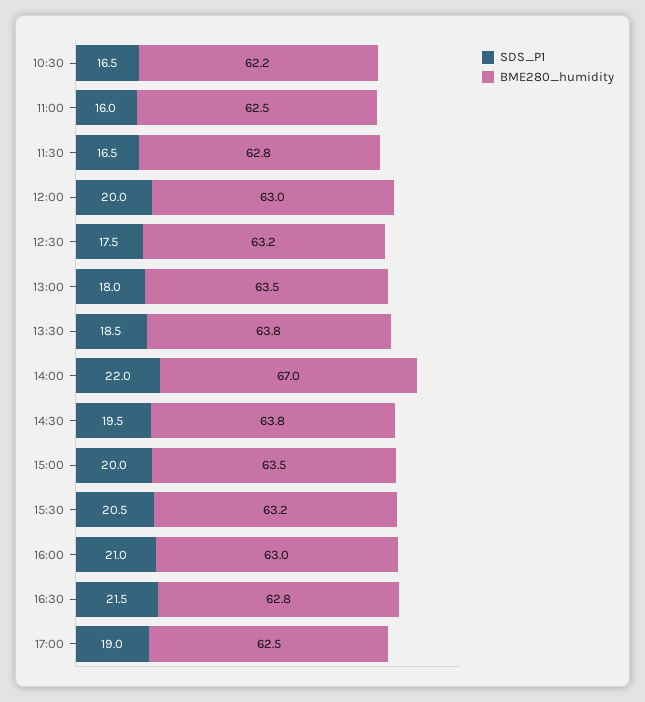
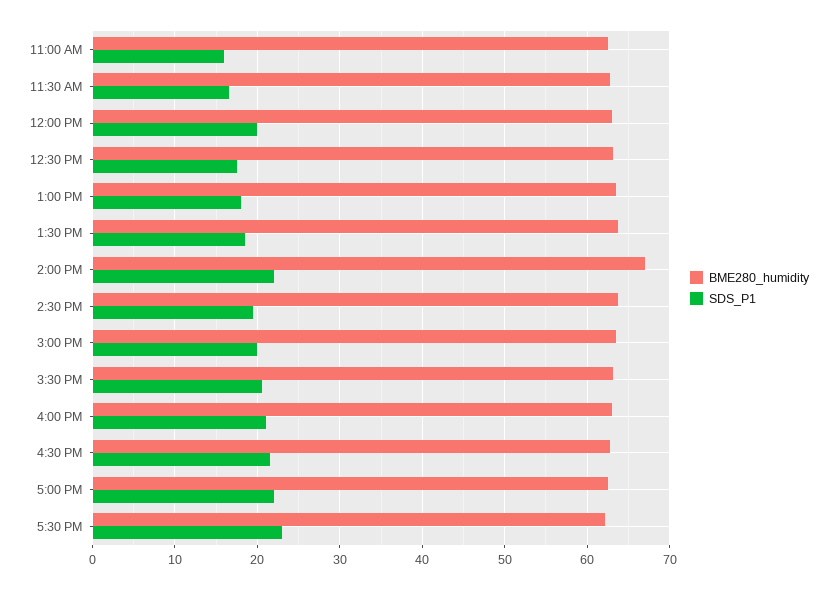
SDS_P1, 10:30: 16.5 -> none
BME280_humidity, 10:30: 62.2 -> none
SDS_P1, 17:00: 19 -> 22
BME280_humidity, 5:30 PM: none -> 62
SDS_P1, 5:30 PM: none -> 23

